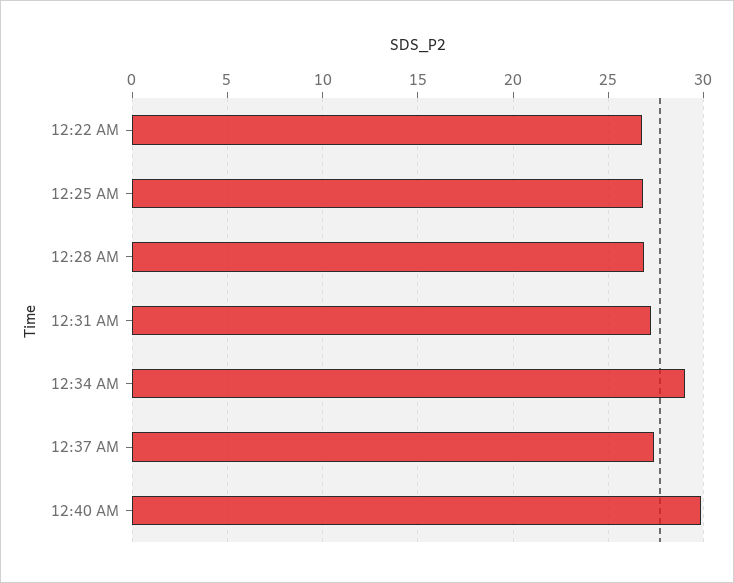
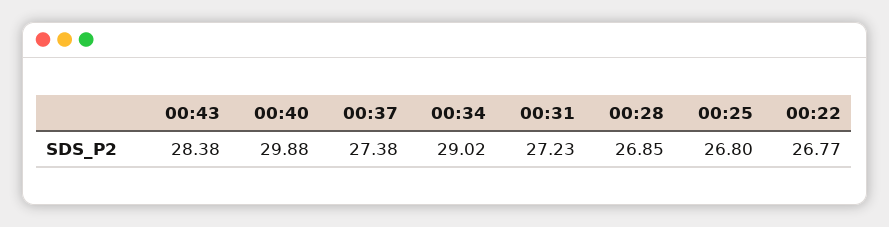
00:43: none -> 28.38

